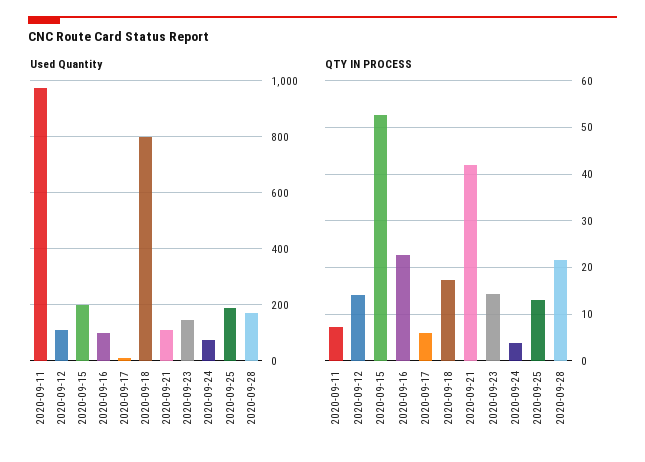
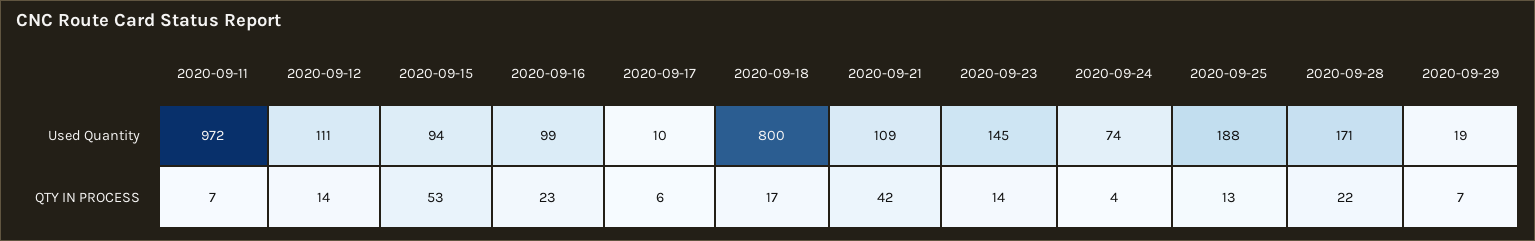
Used Quantity, 2020-09-15: 200 -> 94
Used Quantity, 2020-09-29: none -> 19
QTY IN PROCESS, 2020-09-29: none -> 7

